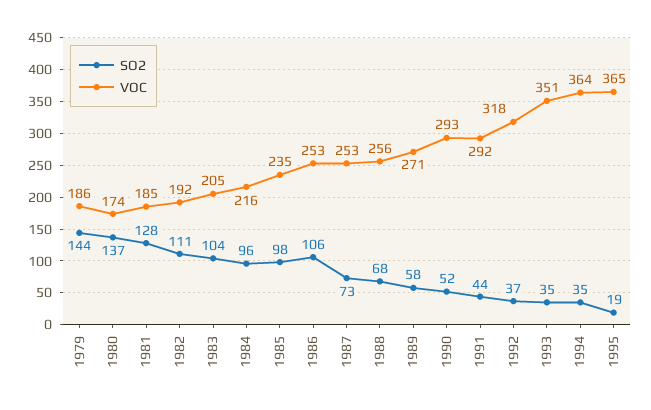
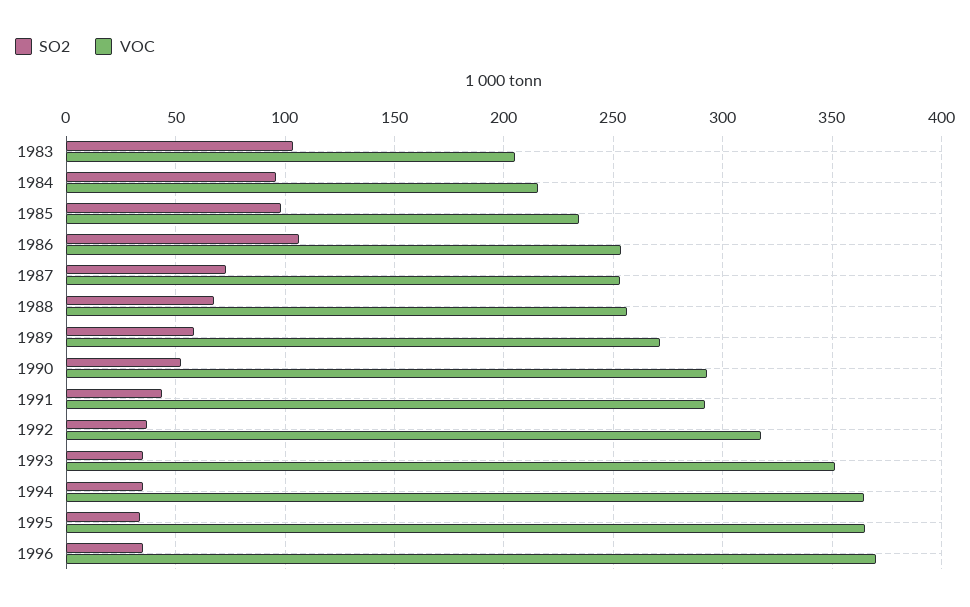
SO2, 1979: 144 -> none
VOC, 1979: 186 -> none
SO2, 1980: 137 -> none
VOC, 1980: 174 -> none
SO2, 1981: 128 -> none
VOC, 1981: 185 -> none
SO2, 1982: 111 -> none
VOC, 1982: 192 -> none
SO2, 1995: 19 -> 35
SO2, 1996: none -> 35
VOC, 1996: none -> 370

